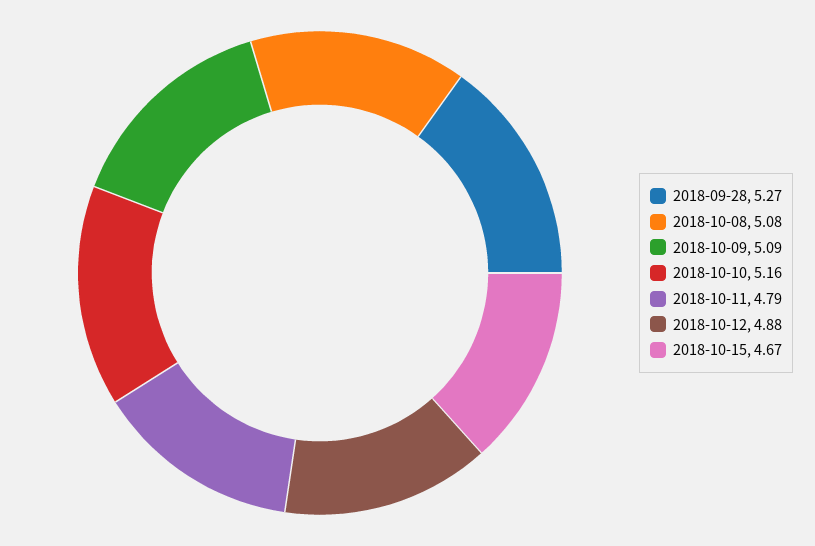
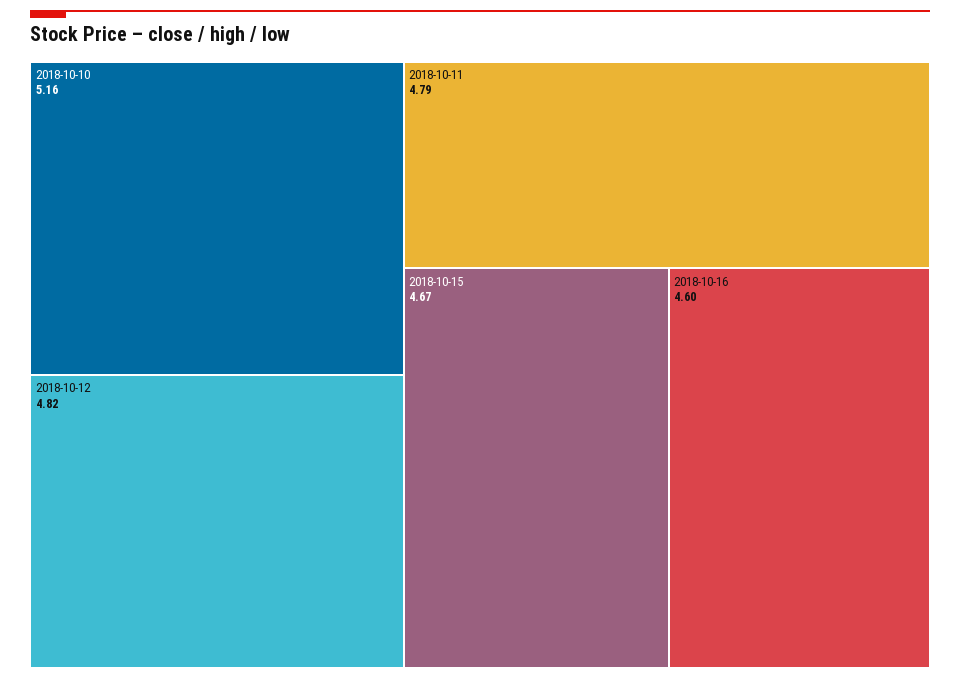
2018-09-28: 5.27 -> none
2018-10-08: 5.08 -> none
2018-10-09: 5.09 -> none
2018-10-12: 4.88 -> 4.82
2018-10-16: none -> 4.6

